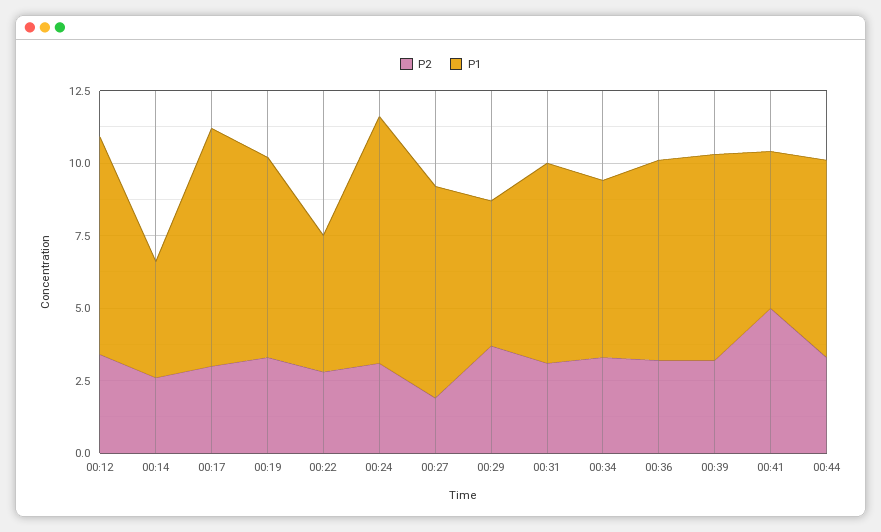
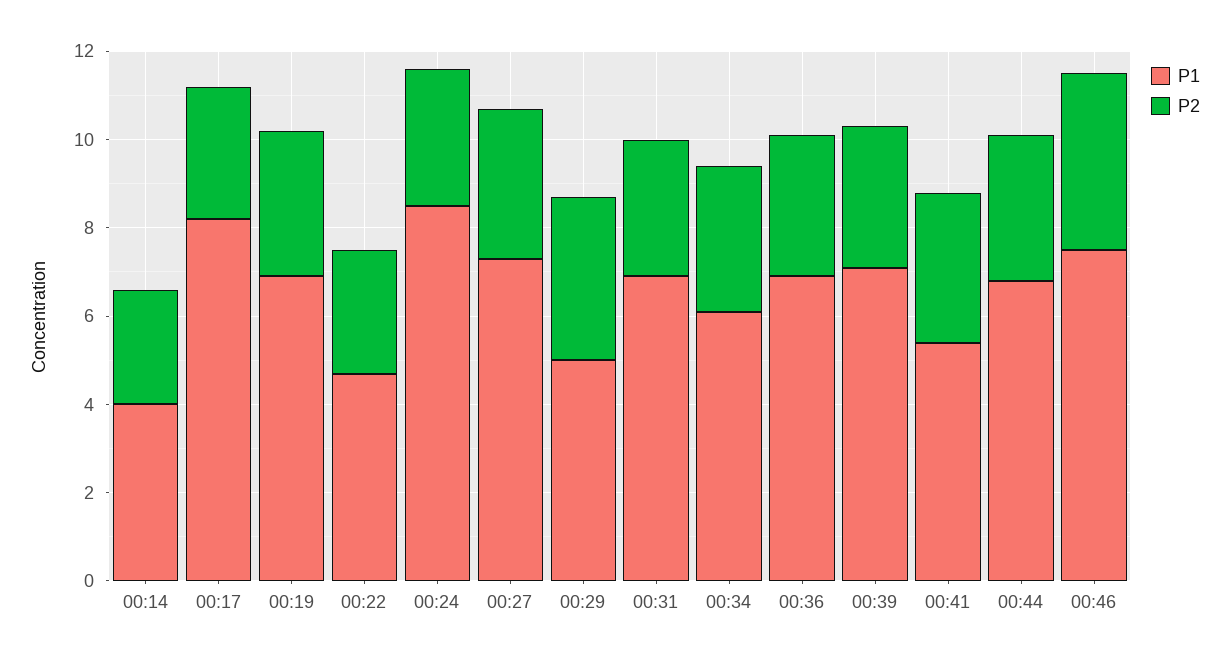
P2, 00:12: 3.5 -> none
P1, 00:12: 7.5 -> none
P2, 00:27: 2 -> 3.5
P2, 00:41: 5 -> 3.5
P1, 00:46: none -> 7.5
P2, 00:46: none -> 4

